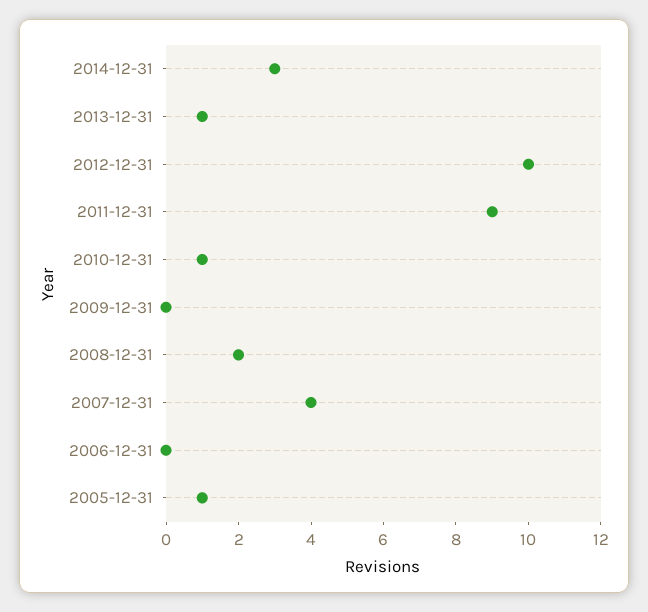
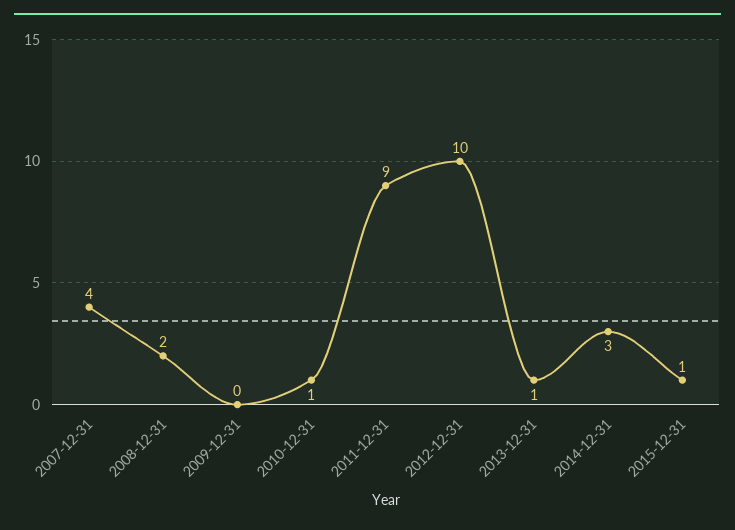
2006-12-31: 0 -> none
2005-12-31: 1 -> none
2015-12-31: none -> 1

